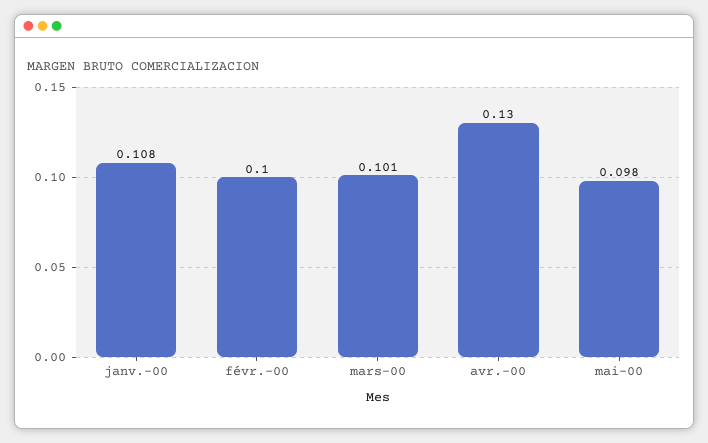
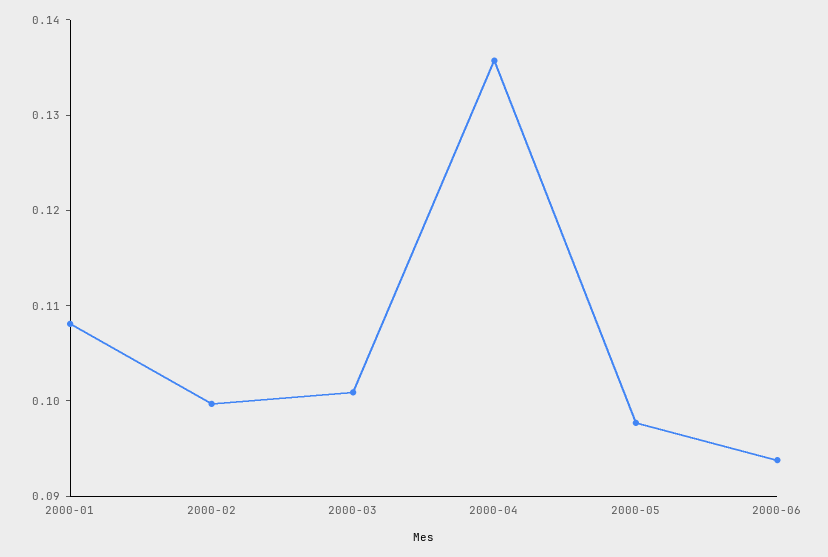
avr.-00: 0.13 -> 0.136
2000-06: none -> 0.094

